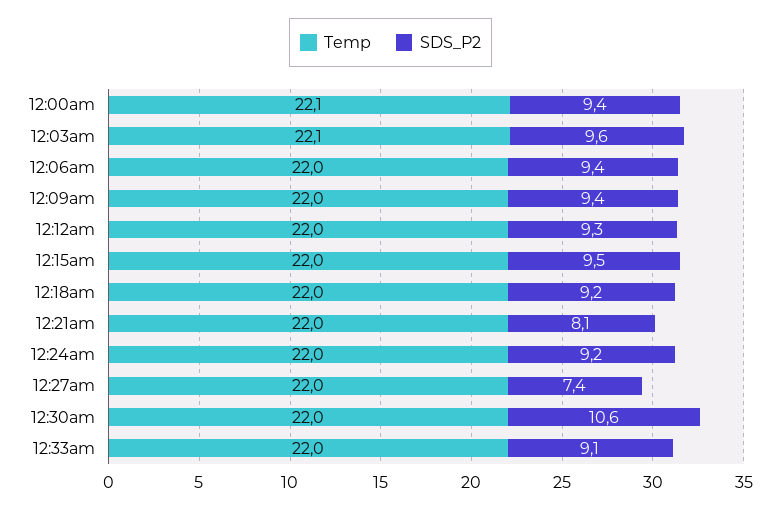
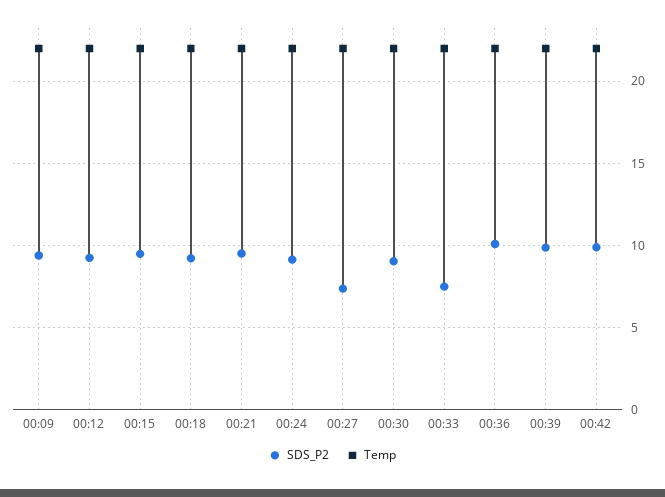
Temp, 12:00am: 22.1 -> none
SDS_P2, 12:00am: 9.4 -> none
Temp, 12:03am: 22.1 -> none
SDS_P2, 12:03am: 9.6 -> none
Temp, 12:06am: 22 -> none
SDS_P2, 12:06am: 9.4 -> none
SDS_P2, 12:21am: 8.1 -> 9.5
SDS_P2, 12:30am: 10.6 -> 9
SDS_P2, 12:33am: 9.1 -> 7.5
SDS_P2, 00:36: none -> 10
Temp, 00:36: none -> 22
SDS_P2, 00:39: none -> 10
Temp, 00:39: none -> 22
SDS_P2, 00:42: none -> 10
Temp, 00:42: none -> 22

